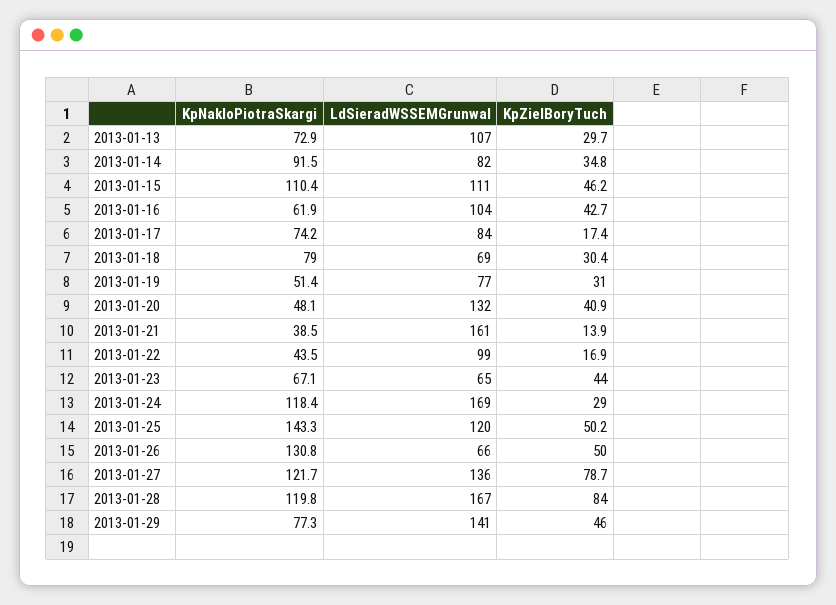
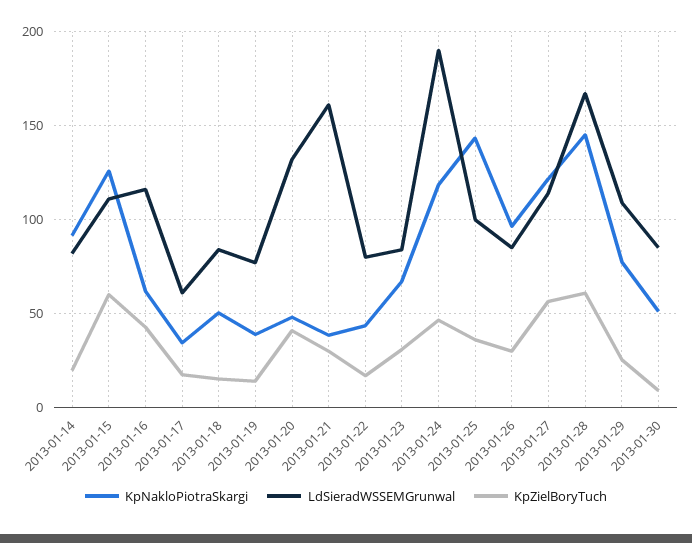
KpNakloPiotraSkargi, 2013-01-13: 72.9 -> none
LdSieradWSSEMGrunwal, 2013-01-13: 107 -> none
KpZielBoryTuch, 2013-01-13: 29.7 -> none
KpZielBoryTuch, 2013-01-14: 34.8 -> 20
KpNakloPiotraSkargi, 2013-01-15: 110.4 -> 125
KpZielBoryTuch, 2013-01-15: 46.2 -> 60
LdSieradWSSEMGrunwal, 2013-01-16: 104 -> 115
KpNakloPiotraSkargi, 2013-01-17: 74.2 -> 35
LdSieradWSSEMGrunwal, 2013-01-17: 84 -> 60
KpNakloPiotraSkargi, 2013-01-18: 79 -> 50
LdSieradWSSEMGrunwal, 2013-01-18: 69 -> 85
KpZielBoryTuch, 2013-01-18: 30.4 -> 15
KpNakloPiotraSkargi, 2013-01-19: 51.4 -> 40
KpZielBoryTuch, 2013-01-19: 31 -> 15
KpZielBoryTuch, 2013-01-21: 13.9 -> 30
LdSieradWSSEMGrunwal, 2013-01-22: 99 -> 80
LdSieradWSSEMGrunwal, 2013-01-23: 65 -> 85
KpZielBoryTuch, 2013-01-23: 44 -> 30
LdSieradWSSEMGrunwal, 2013-01-24: 169 -> 190
KpZielBoryTuch, 2013-01-24: 29 -> 45
LdSieradWSSEMGrunwal, 2013-01-25: 120 -> 100
KpZielBoryTuch, 2013-01-25: 50.2 -> 35
KpNakloPiotraSkargi, 2013-01-26: 130.8 -> 95
LdSieradWSSEMGrunwal, 2013-01-26: 66 -> 85
KpZielBoryTuch, 2013-01-26: 50 -> 30
LdSieradWSSEMGrunwal, 2013-01-27: 136 -> 115
KpZielBoryTuch, 2013-01-27: 78.7 -> 55
KpNakloPiotraSkargi, 2013-01-28: 119.8 -> 145
KpZielBoryTuch, 2013-01-28: 84 -> 60
LdSieradWSSEMGrunwal, 2013-01-29: 141 -> 110
KpZielBoryTuch, 2013-01-29: 46 -> 25
KpNakloPiotraSkargi, 2013-01-30: none -> 50
LdSieradWSSEMGrunwal, 2013-01-30: none -> 85
KpZielBoryTuch, 2013-01-30: none -> 10

